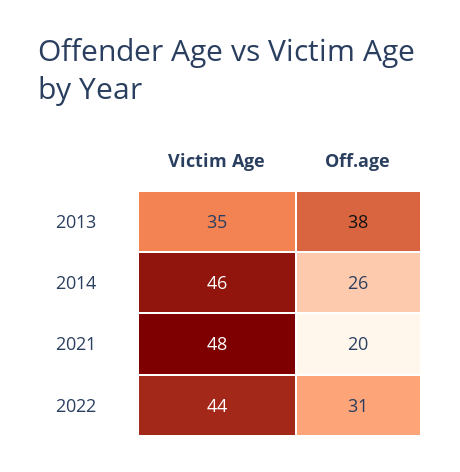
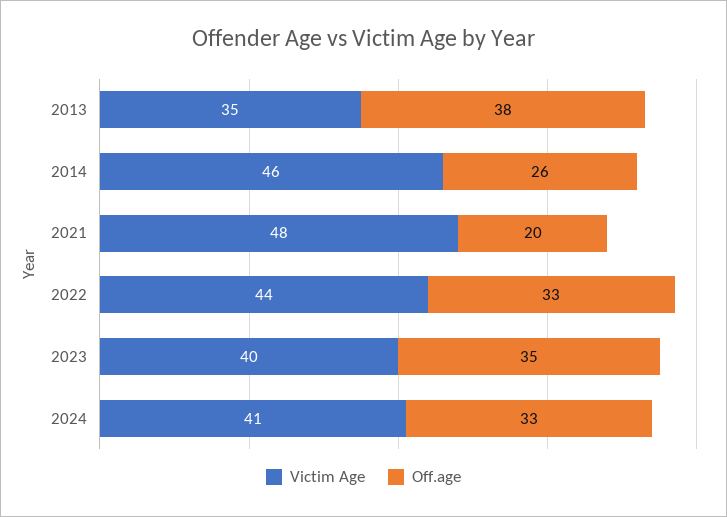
Off.age, 2022: 31 -> 33
Victim Age, 2023: none -> 40
Off.age, 2023: none -> 35
Victim Age, 2024: none -> 41
Off.age, 2024: none -> 33

